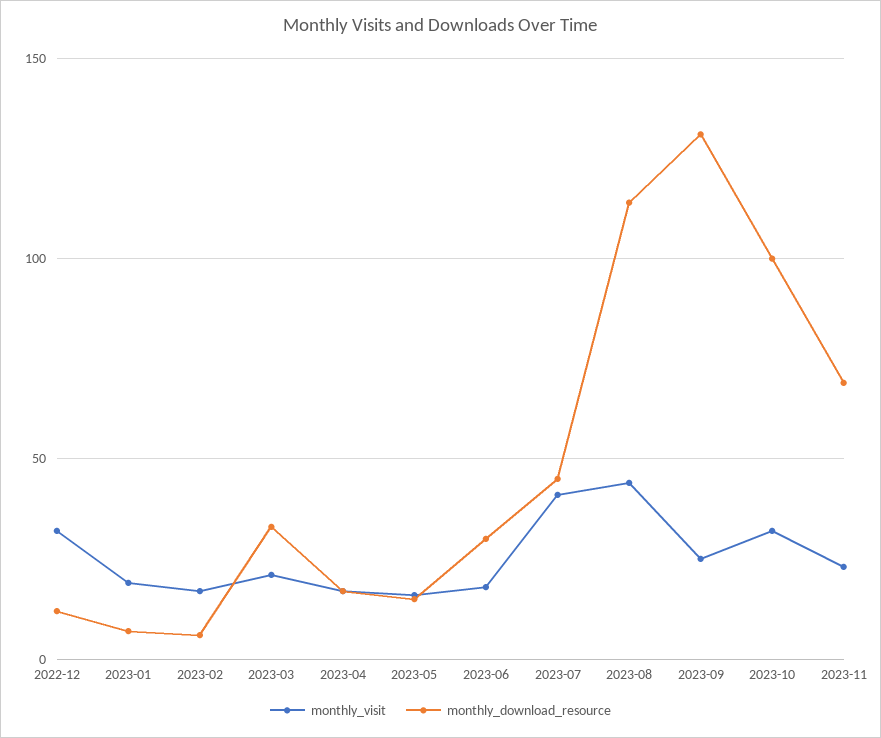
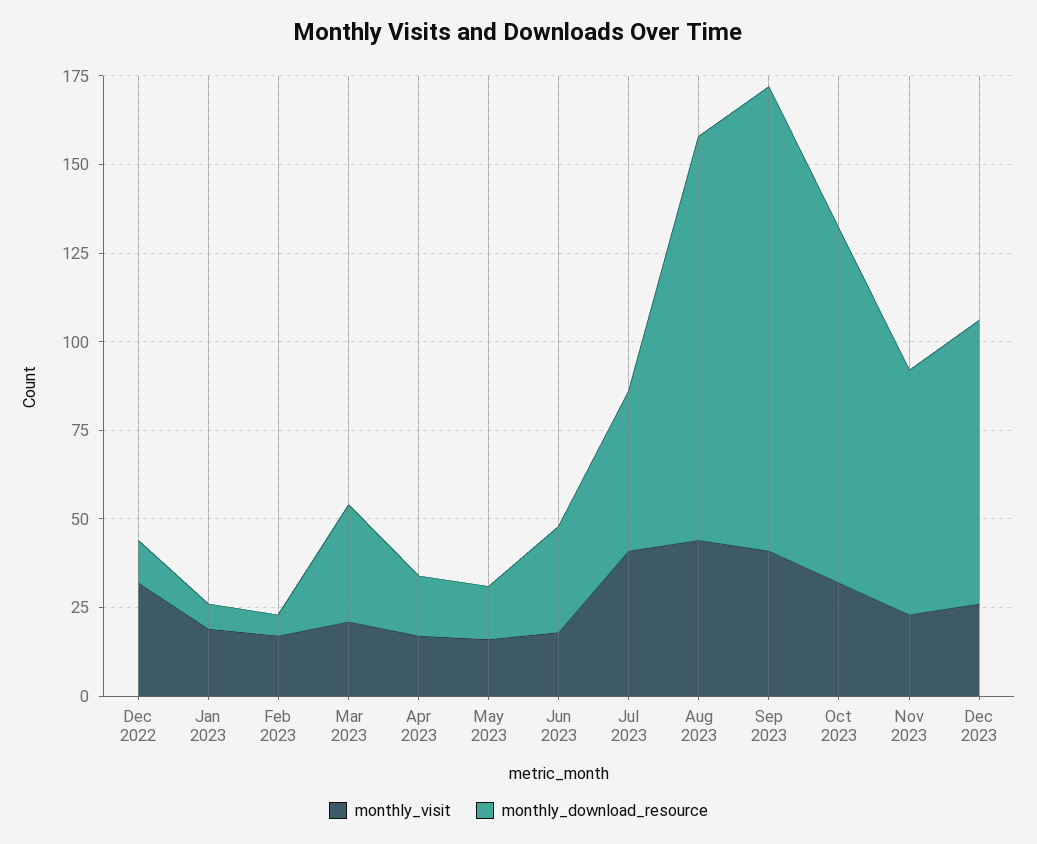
monthly_visit, 2023-09: 25 -> 40
monthly_visit, Dec 2023: none -> 25
monthly_download_resource, Dec 2023: none -> 80

